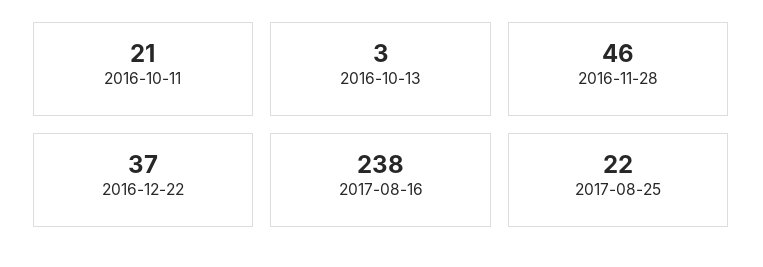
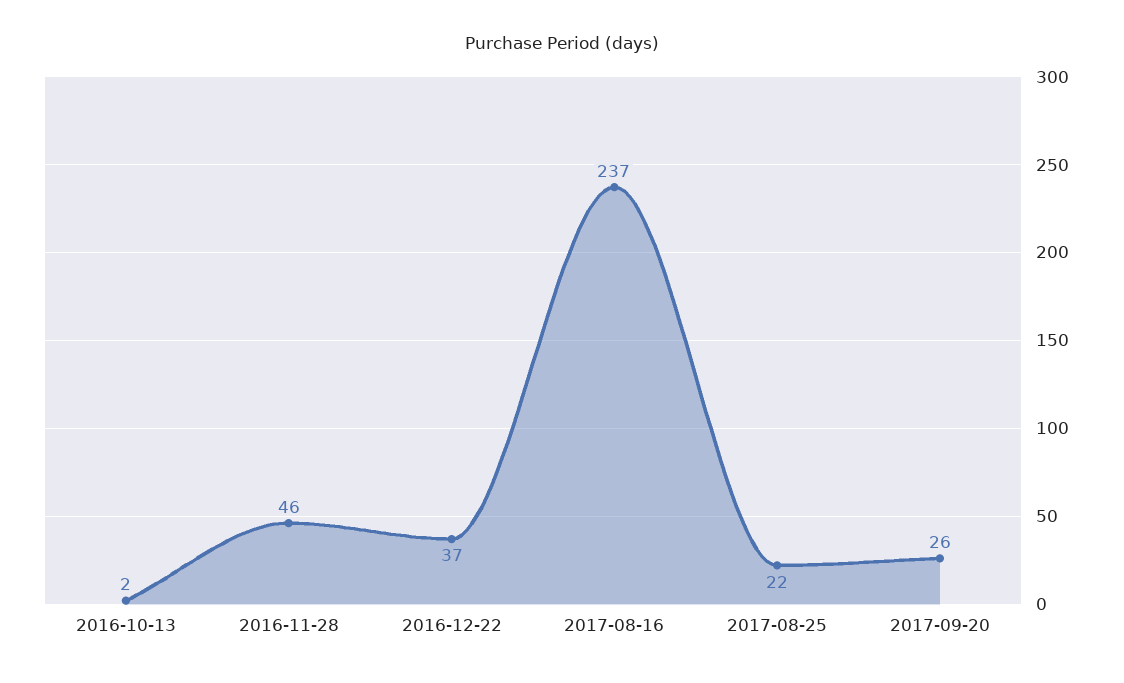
2016-10-11: 21 -> none
2016-10-13: 3 -> 2
2017-08-16: 238 -> 237
2017-09-20: none -> 26

